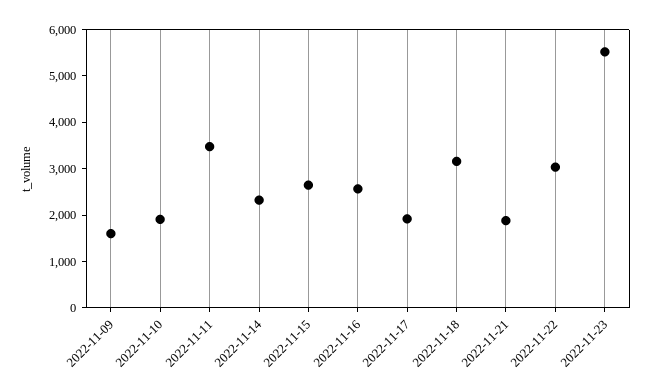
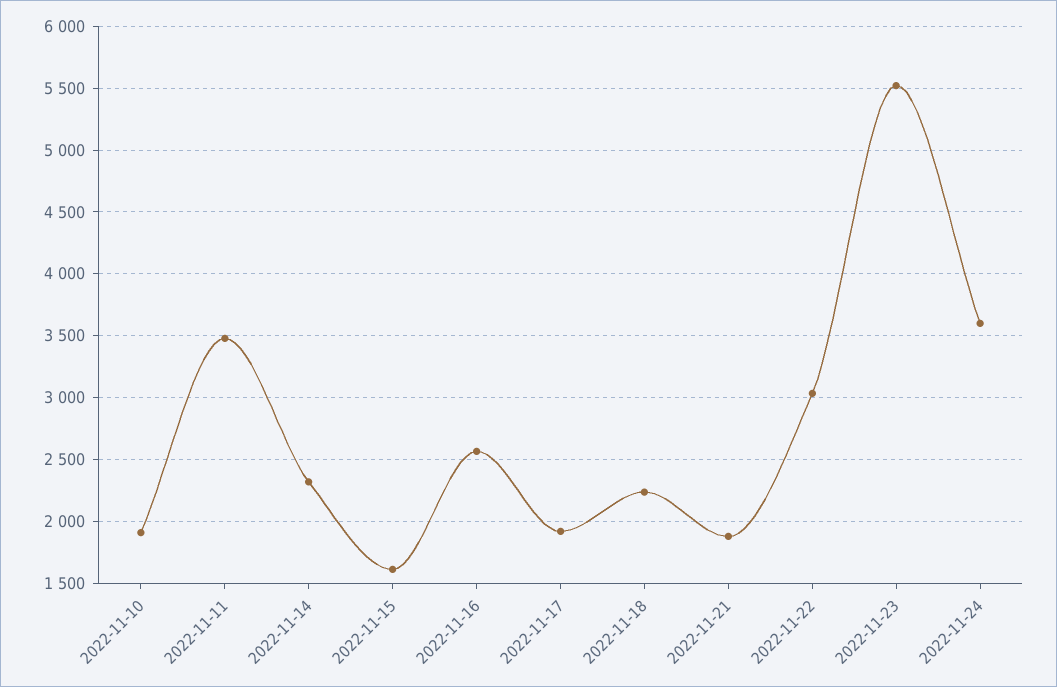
2022-11-09: 1600 -> none
2022-11-15: 2600 -> 1600
2022-11-18: 3200 -> 2250
2022-11-24: none -> 3600

